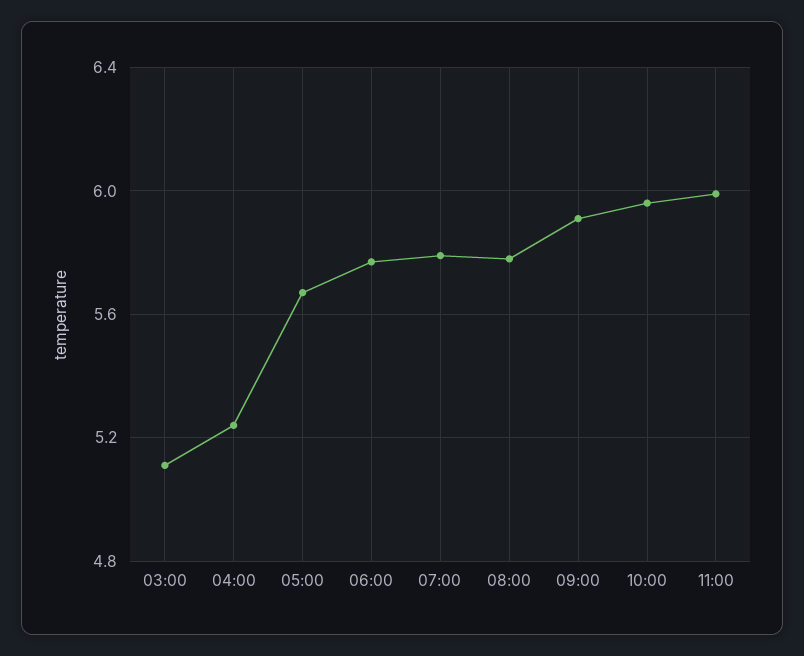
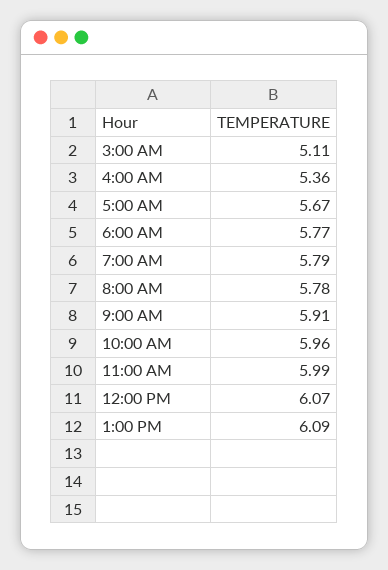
04:00: 5.25 -> 5.36
12:00 PM: none -> 6.07
1:00 PM: none -> 6.09

